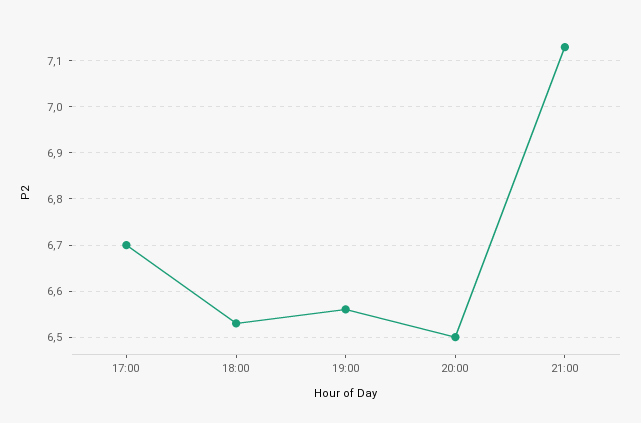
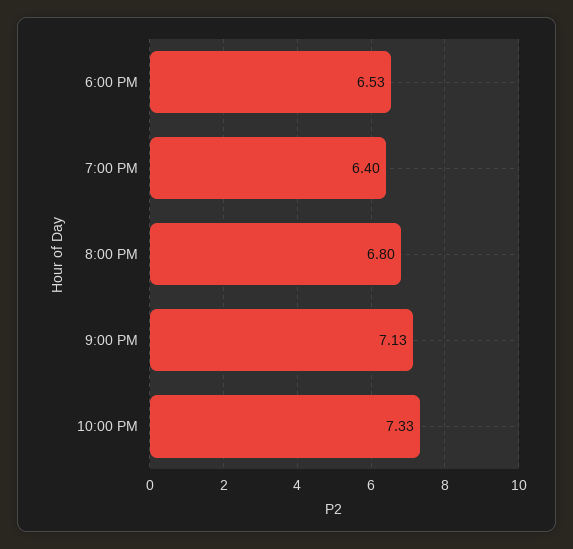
17:00: 6.7 -> none
19:00: 6.55 -> 6.4
20:00: 6.5 -> 6.8
10:00 PM: none -> 7.33

